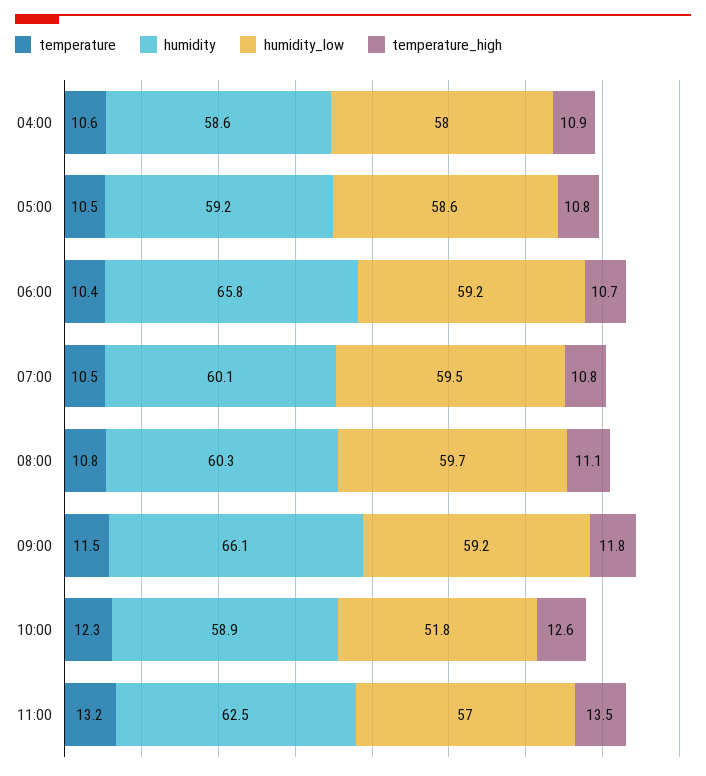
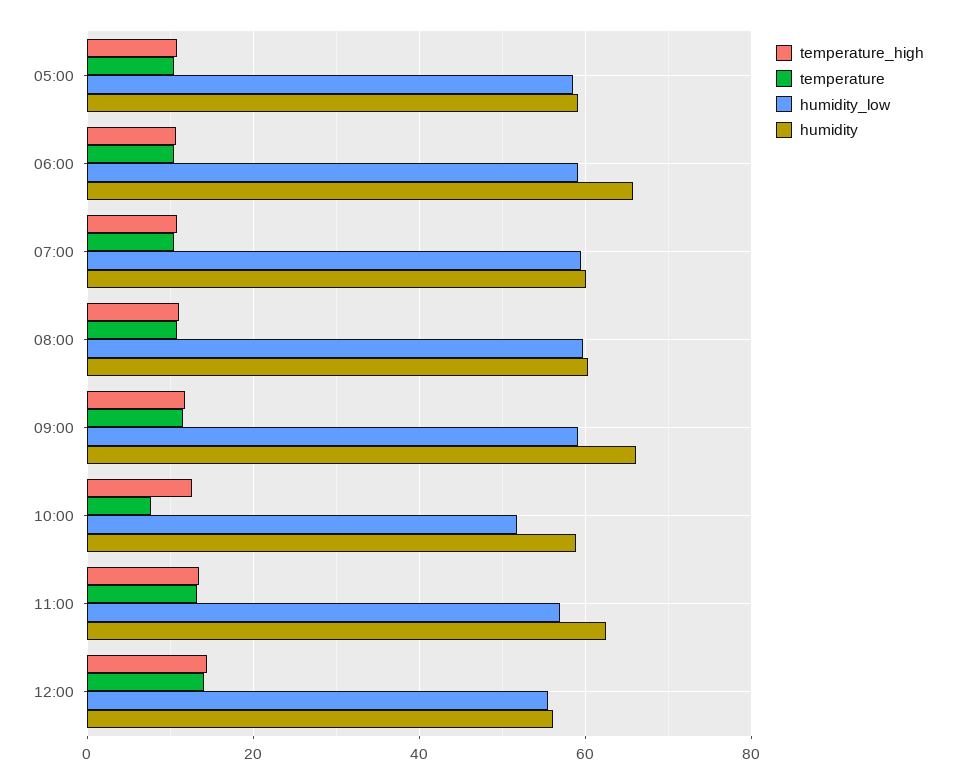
temperature, 04:00: 10.6 -> none
humidity, 04:00: 58.6 -> none
humidity_low, 04:00: 58 -> none
temperature_high, 04:00: 10.9 -> none
temperature, 10:00: 12.3 -> 8
temperature_high, 12:00: none -> 14
temperature, 12:00: none -> 14
humidity_low, 12:00: none -> 56
humidity, 12:00: none -> 56

